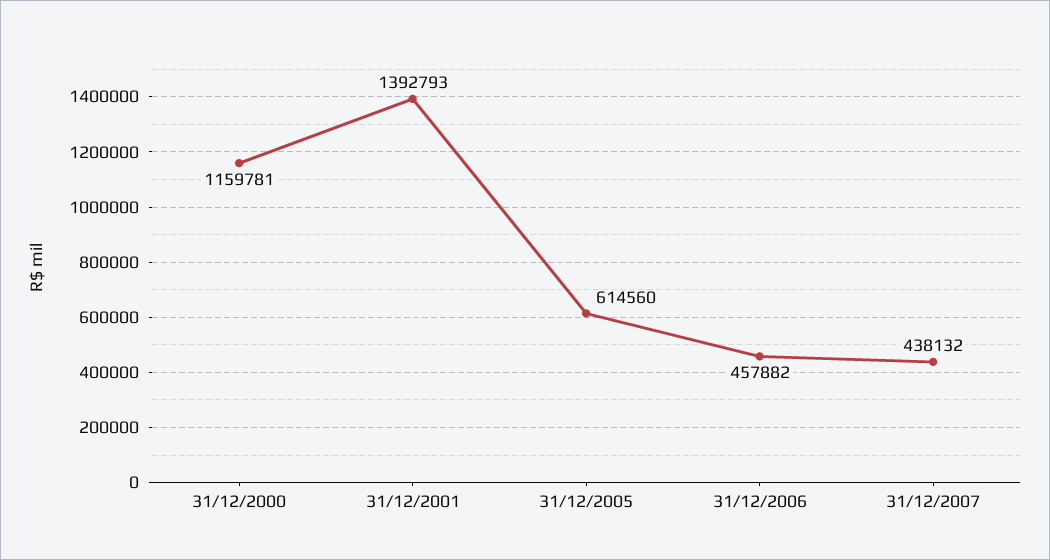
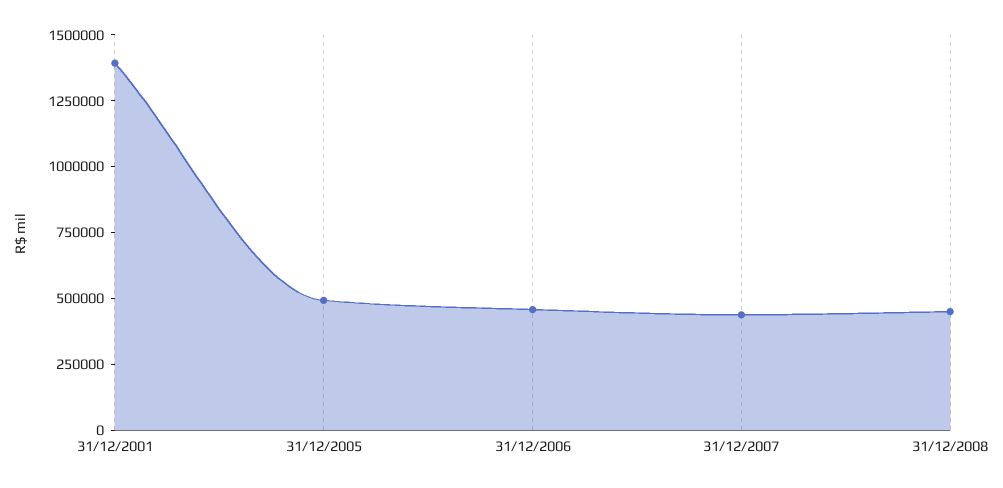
31/12/2000: 1159781 -> none
31/12/2005: 614560 -> 500000
31/12/2008: none -> 450000

